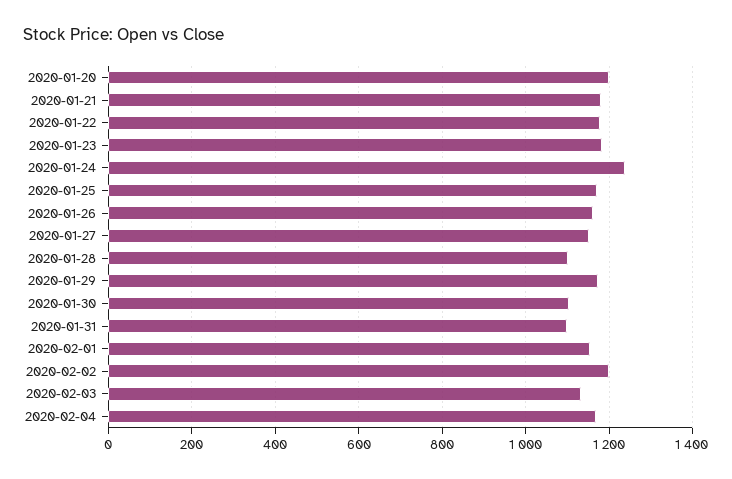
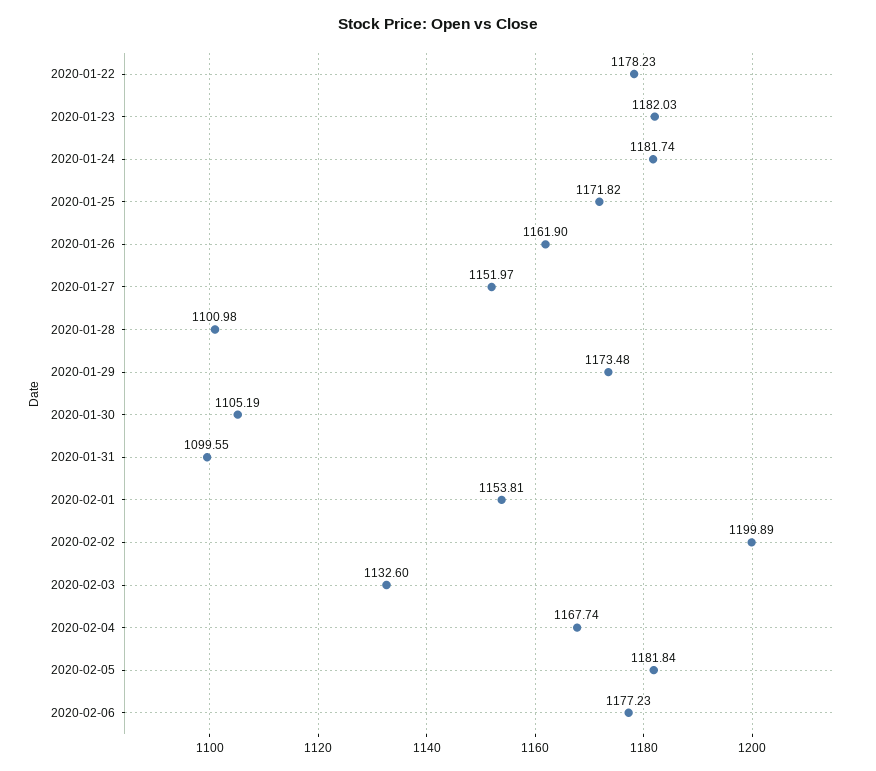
2020-01-20: 1200 -> none
2020-01-21: 1180 -> none
2020-01-24: 1240 -> 1181.74
2020-02-05: none -> 1181.84
2020-02-06: none -> 1177.23

